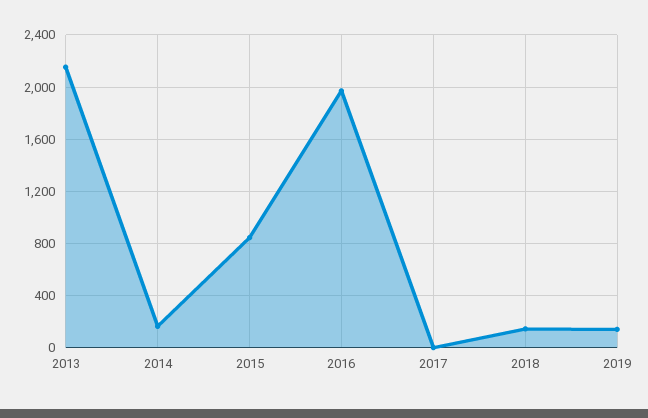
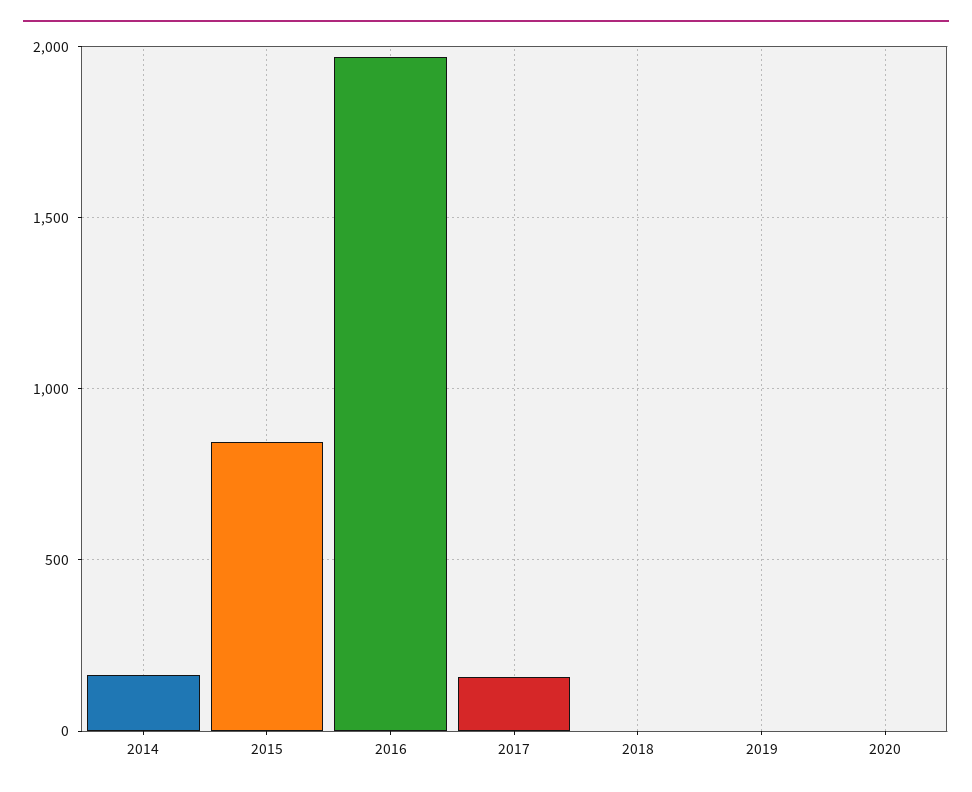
2013: 2150 -> none
2017: 0 -> 150
2018: 150 -> 0
2019: 150 -> 0
2020: none -> 0

